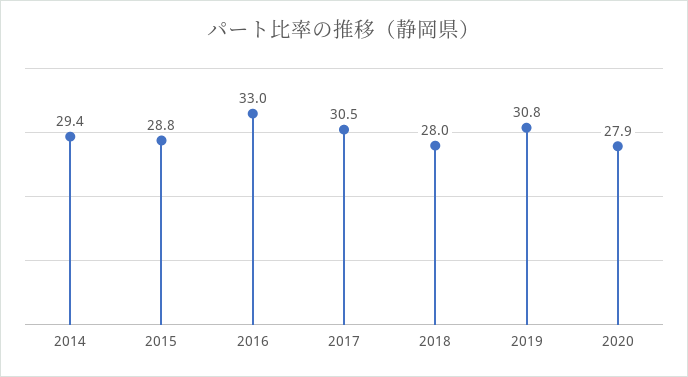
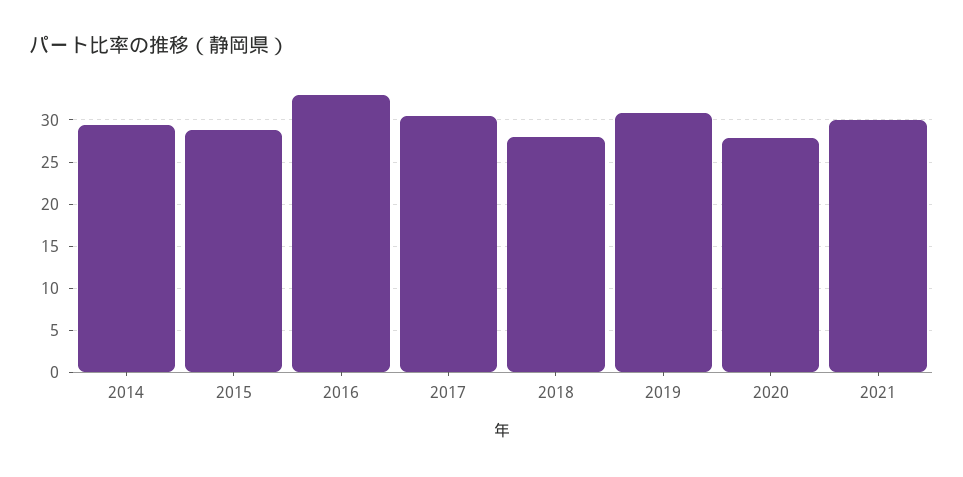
2021: none -> 30

